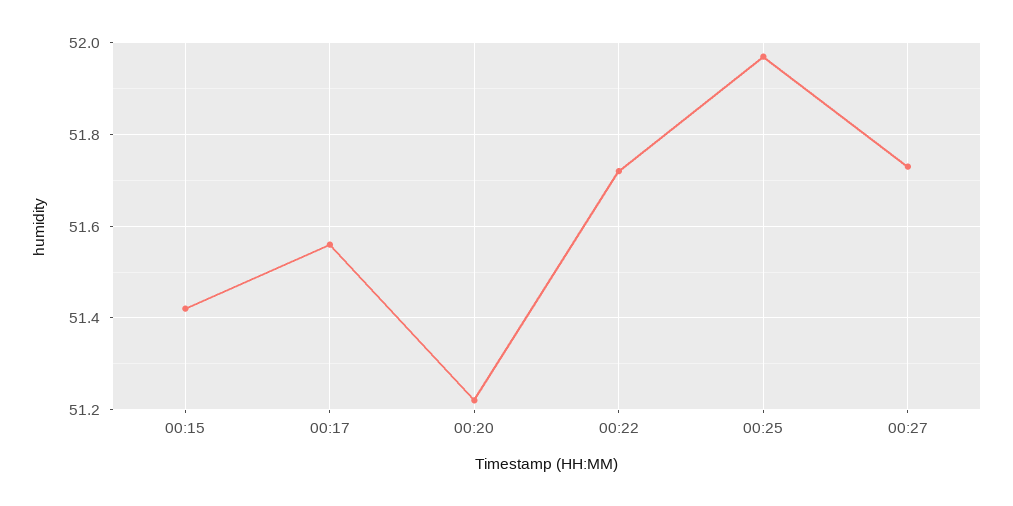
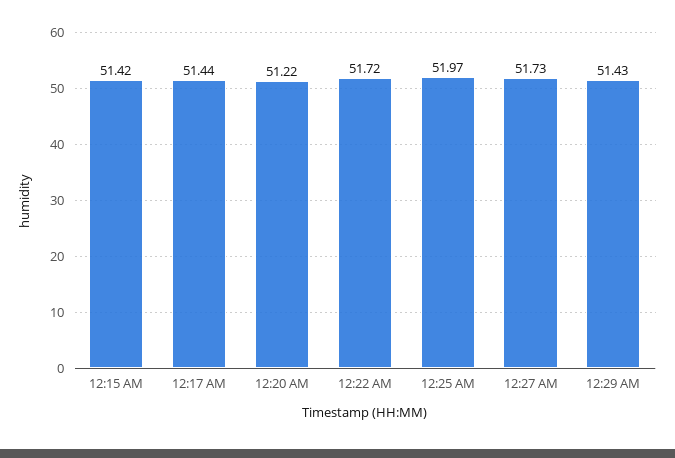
00:17: 51.55 -> 51.44
12:29 AM: none -> 51.43

